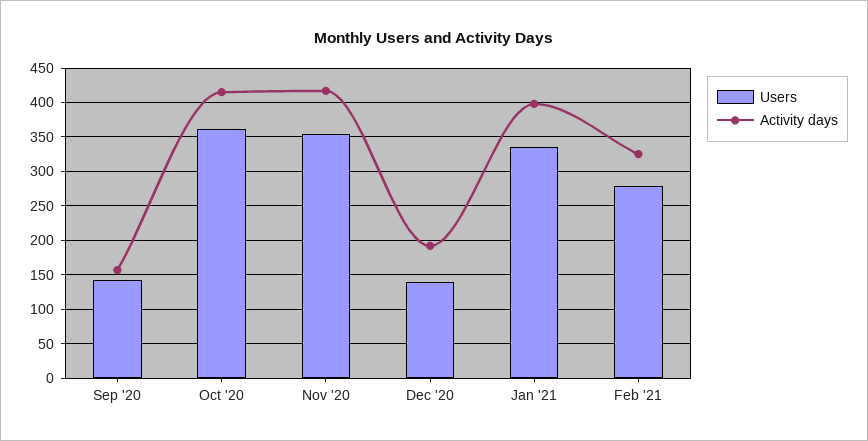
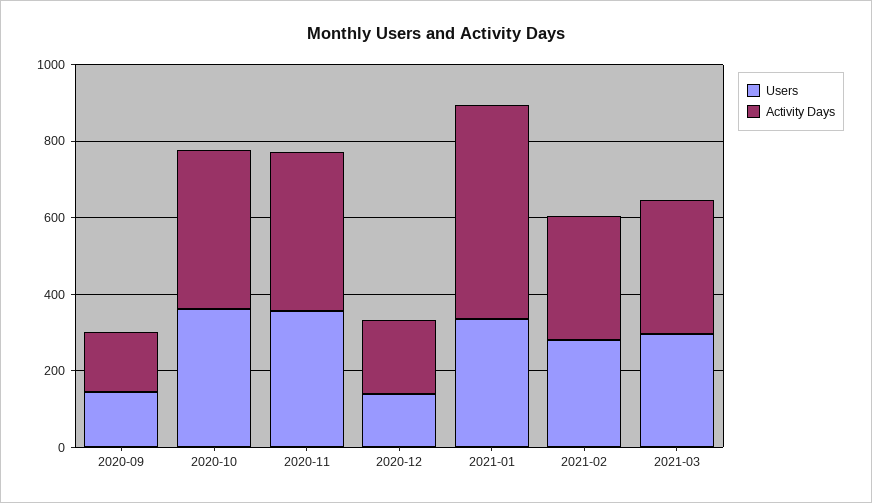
Activity days, Jan '21: 400 -> 550
Users, 2021-03: none -> 300
Activity days, 2021-03: none -> 350

